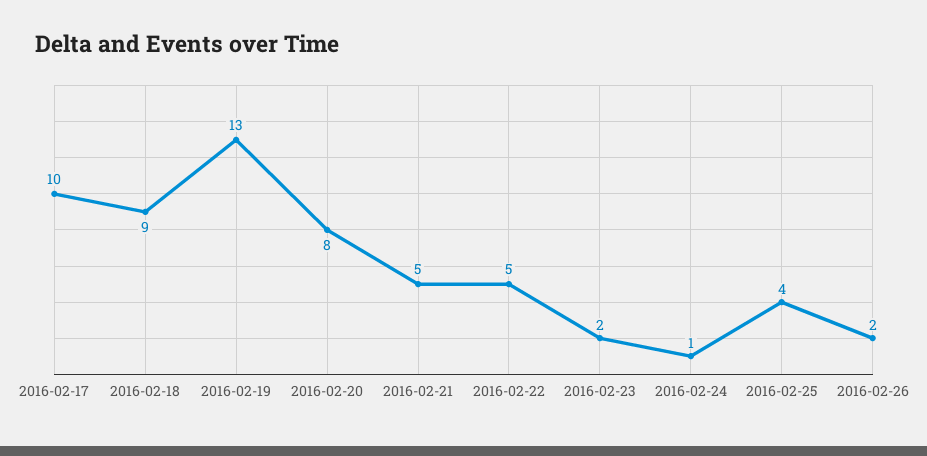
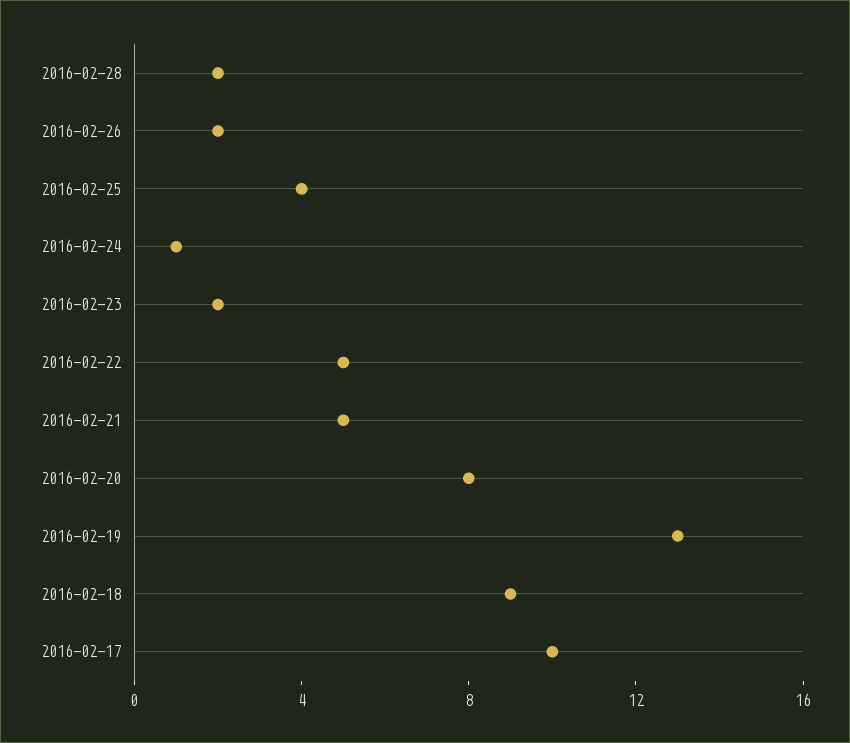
2016-02-28: none -> 2

